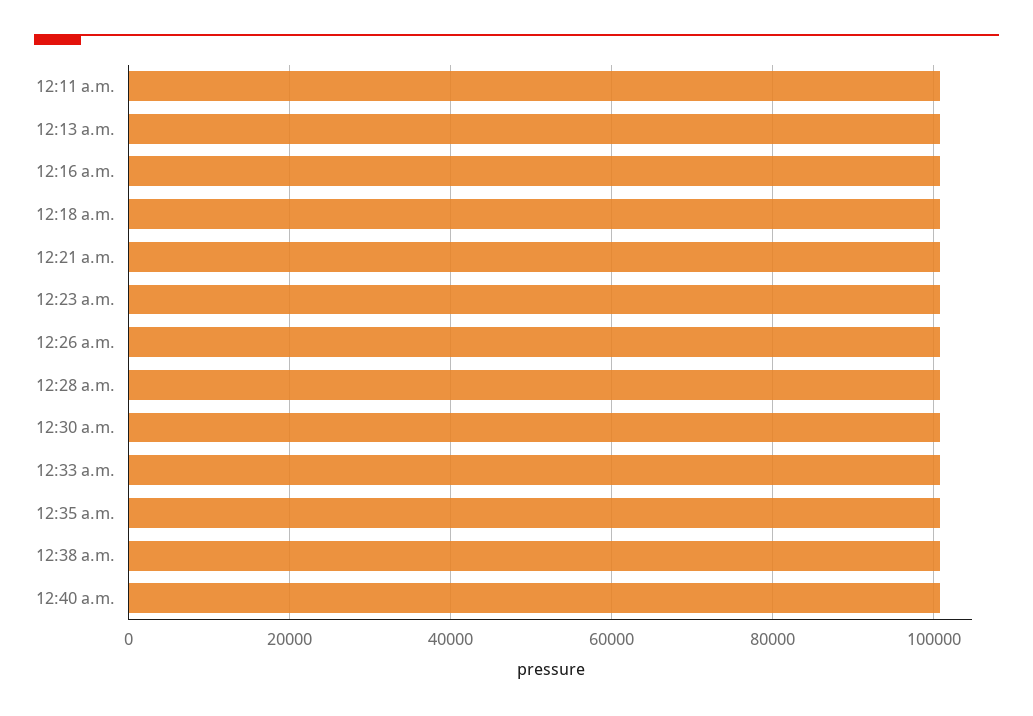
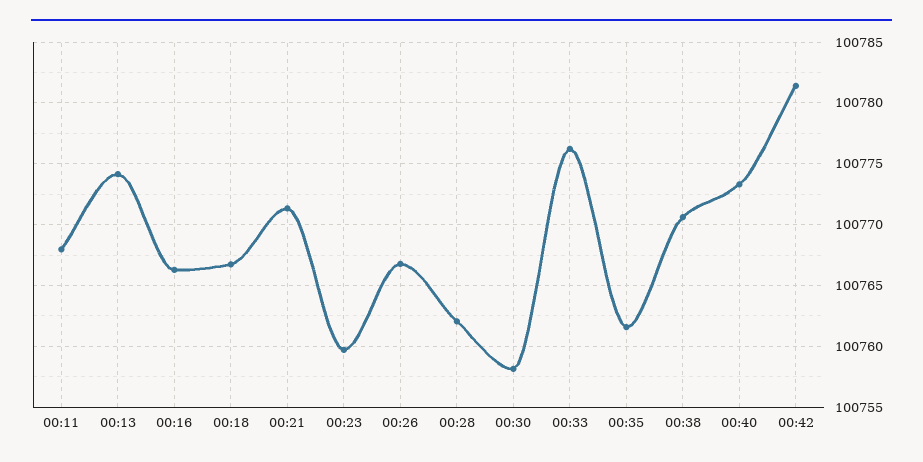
00:42: none -> 100781.5

